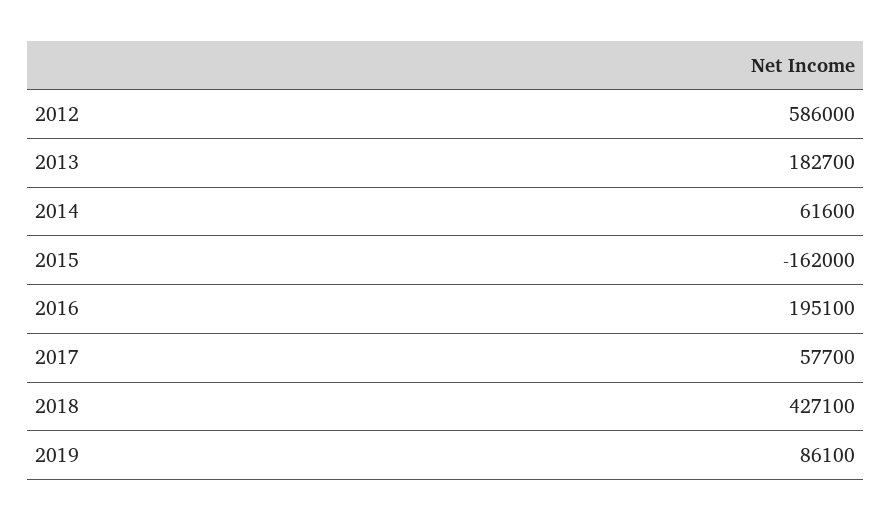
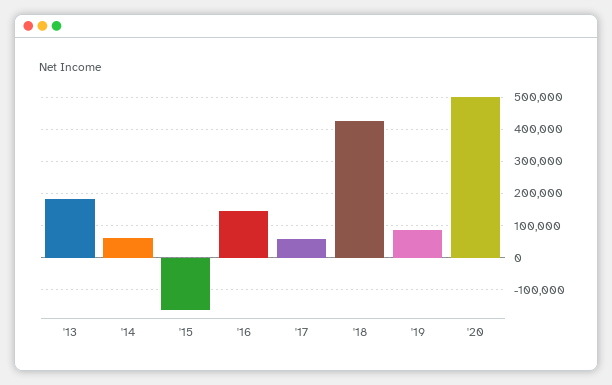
2012: 586000 -> none
2016: 195100 -> 140000
'20: none -> 500000

